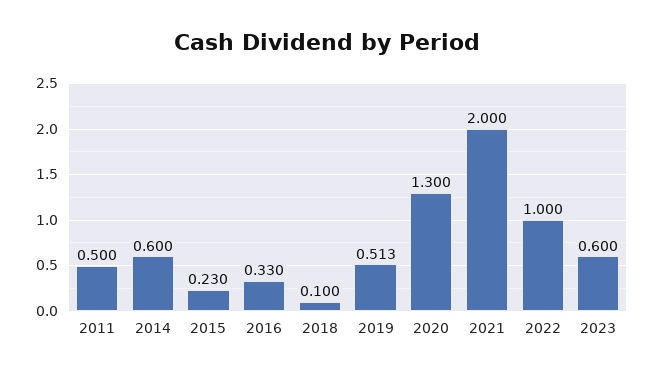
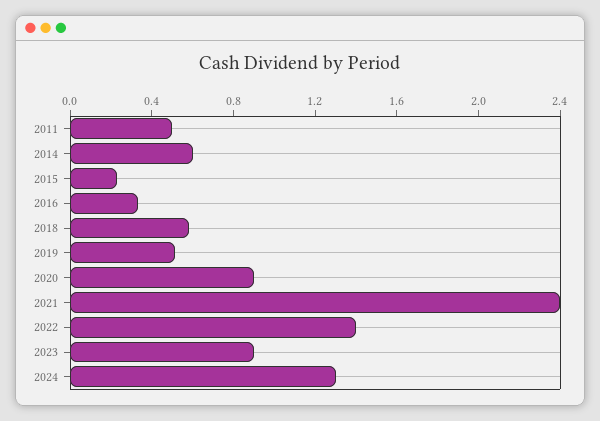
2018: 0.1 -> 0.6
2020: 1.3 -> 0.9
2021: 2 -> 2.4
2022: 1 -> 1.4
2023: 0.6 -> 0.9
2024: none -> 1.3

